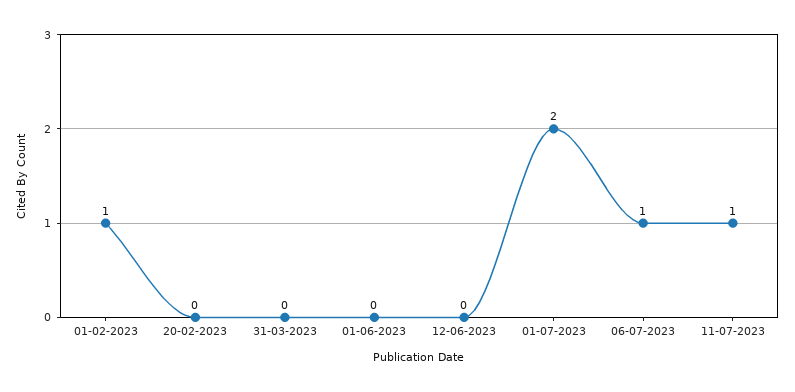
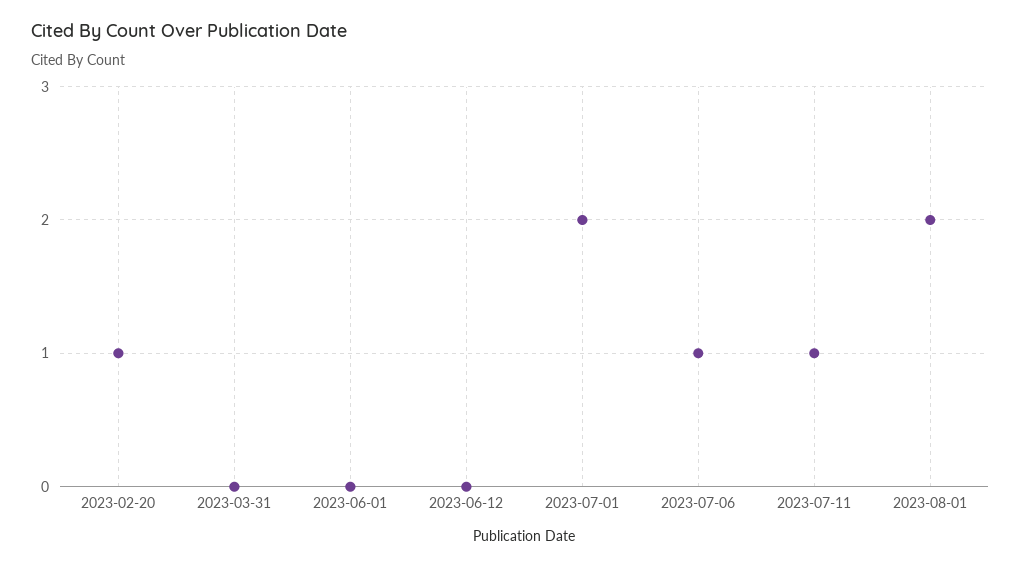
01-02-2023: 1 -> none
20-02-2023: 0 -> 1
2023-08-01: none -> 2

